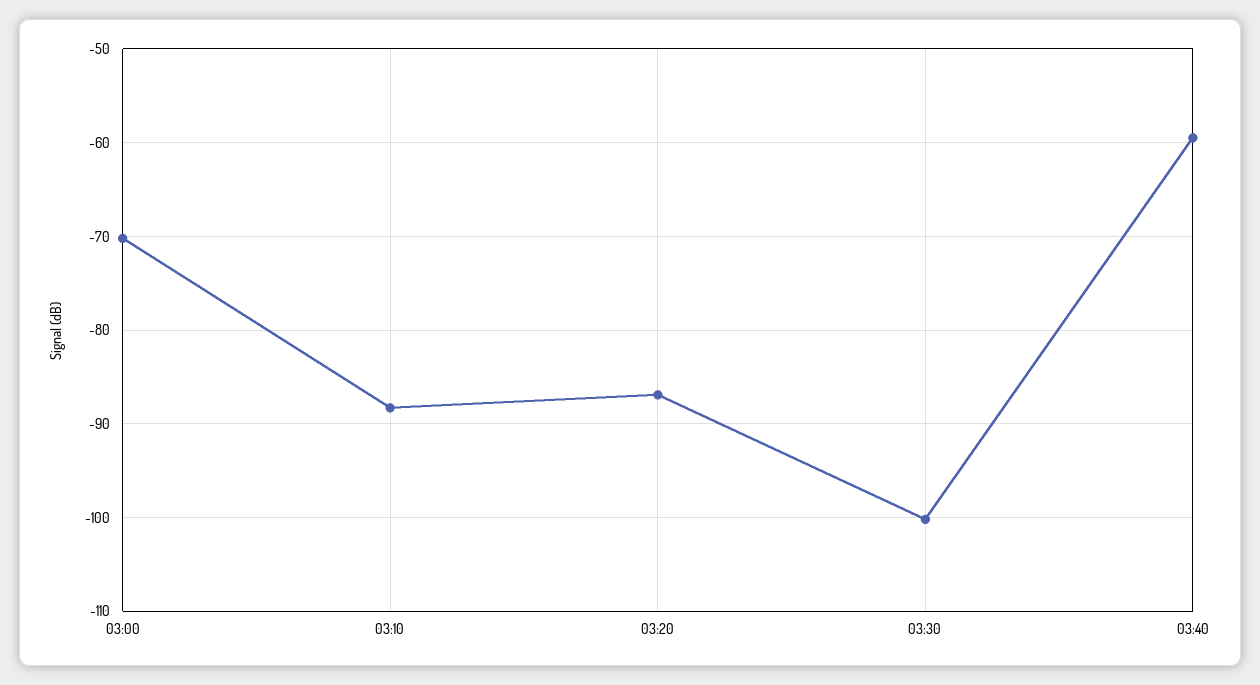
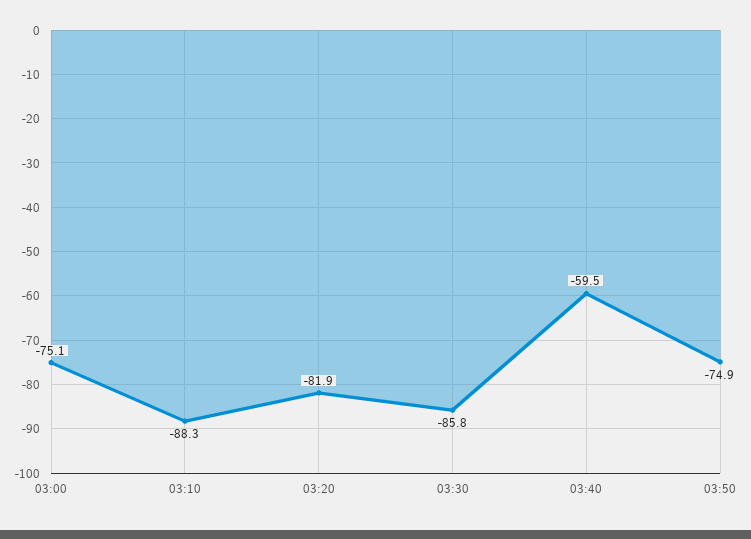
03:00: -70 -> -75.1
03:20: -87 -> -81.9
03:30: -100 -> -85.8
03:50: none -> -74.9

